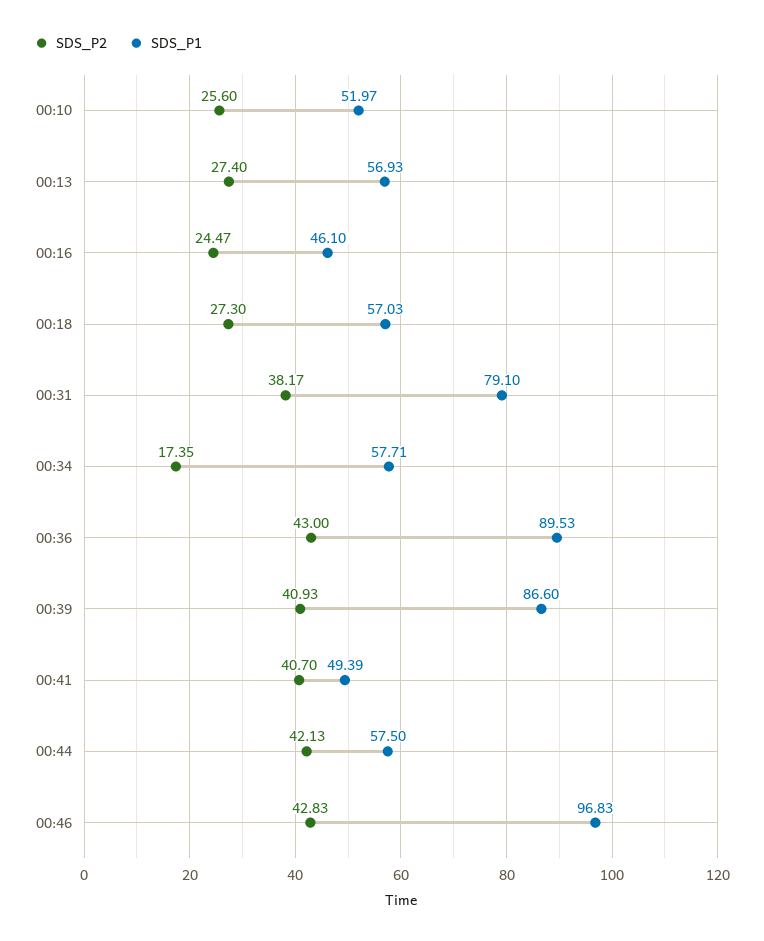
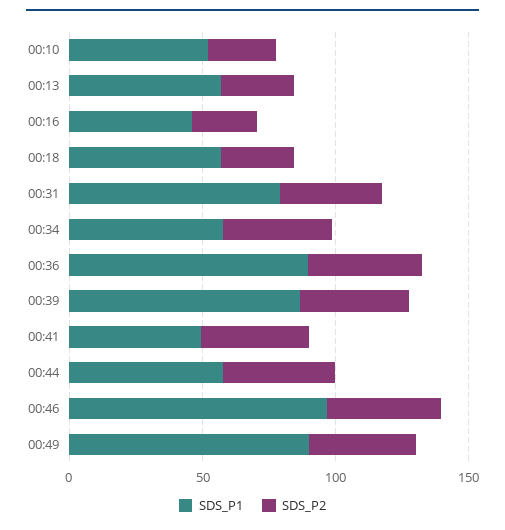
SDS_P2, 00:34: 17.35 -> 40
SDS_P1, 00:49: none -> 90
SDS_P2, 00:49: none -> 40

